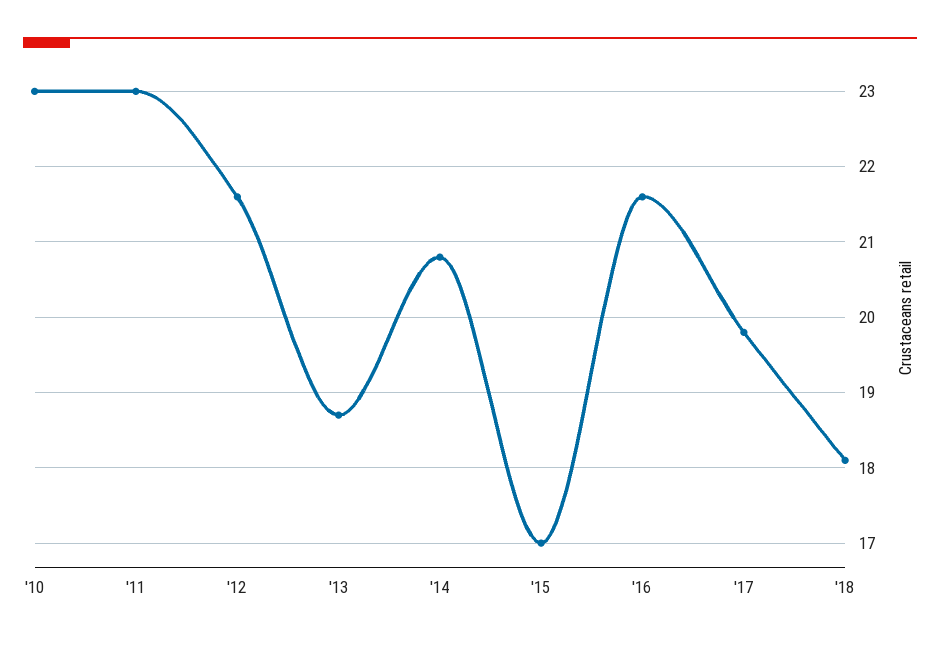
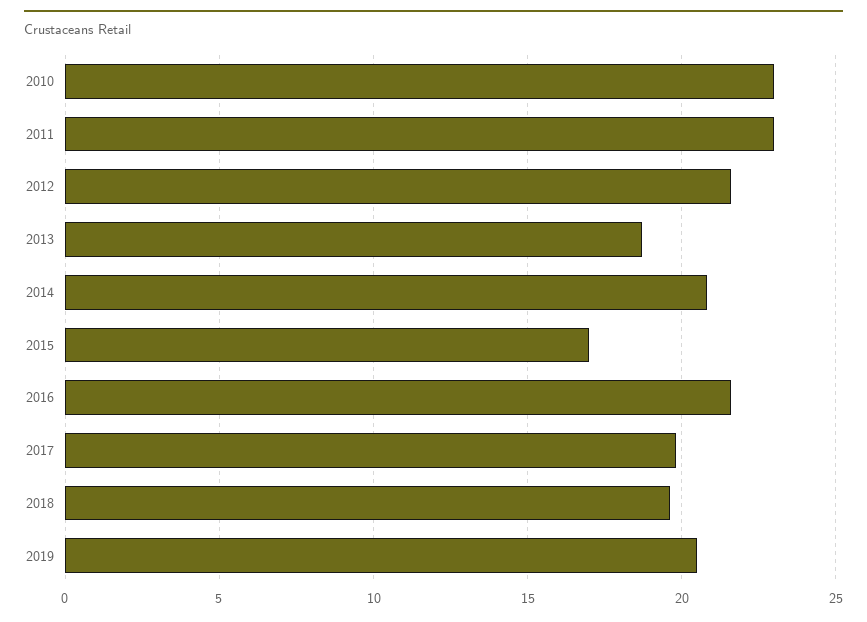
'18: 18.1 -> 19.5
2019: none -> 20.5

